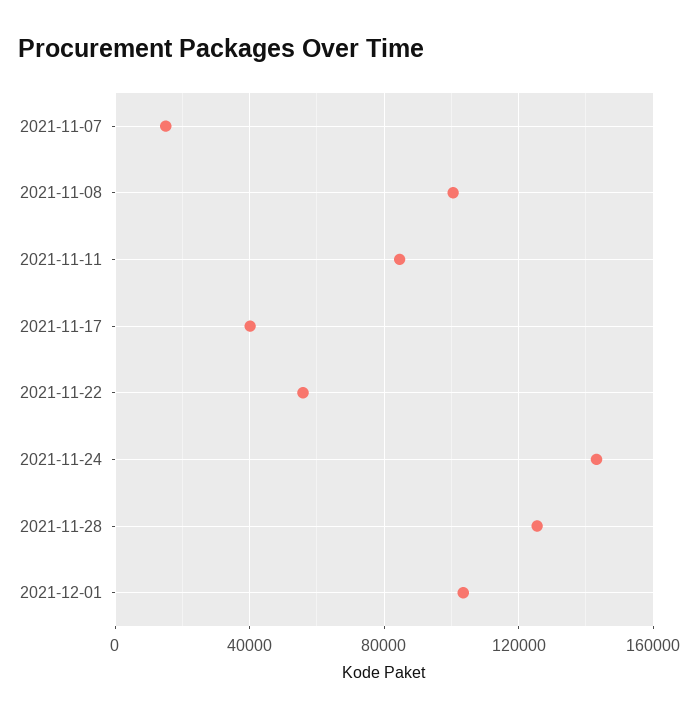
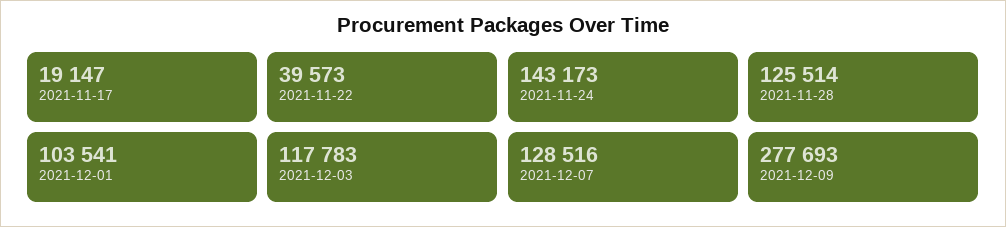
2021-11-07: 15000 -> none
2021-11-08: 100000 -> none
2021-11-11: 85000 -> none
2021-11-17: 40000 -> 19147
2021-11-22: 55000 -> 39573
2021-12-03: none -> 117783
2021-12-07: none -> 128516
2021-12-09: none -> 277693

